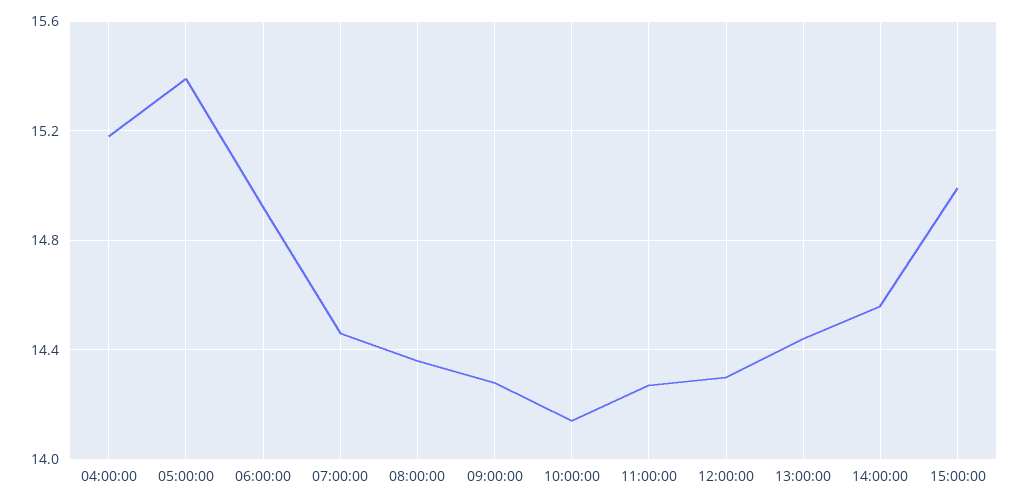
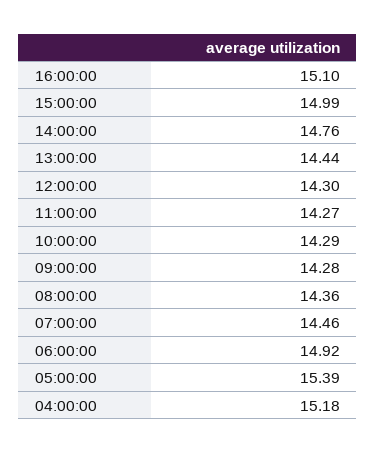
10:00:00: 14.15 -> 14.29
14:00:00: 14.55 -> 14.76
16:00:00: none -> 15.1

